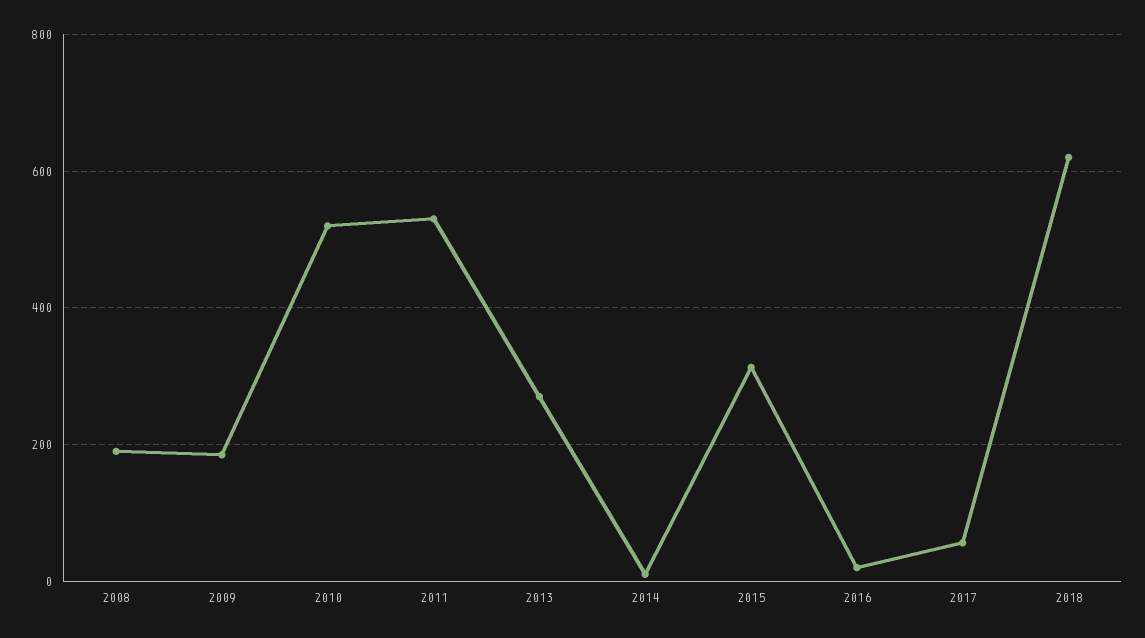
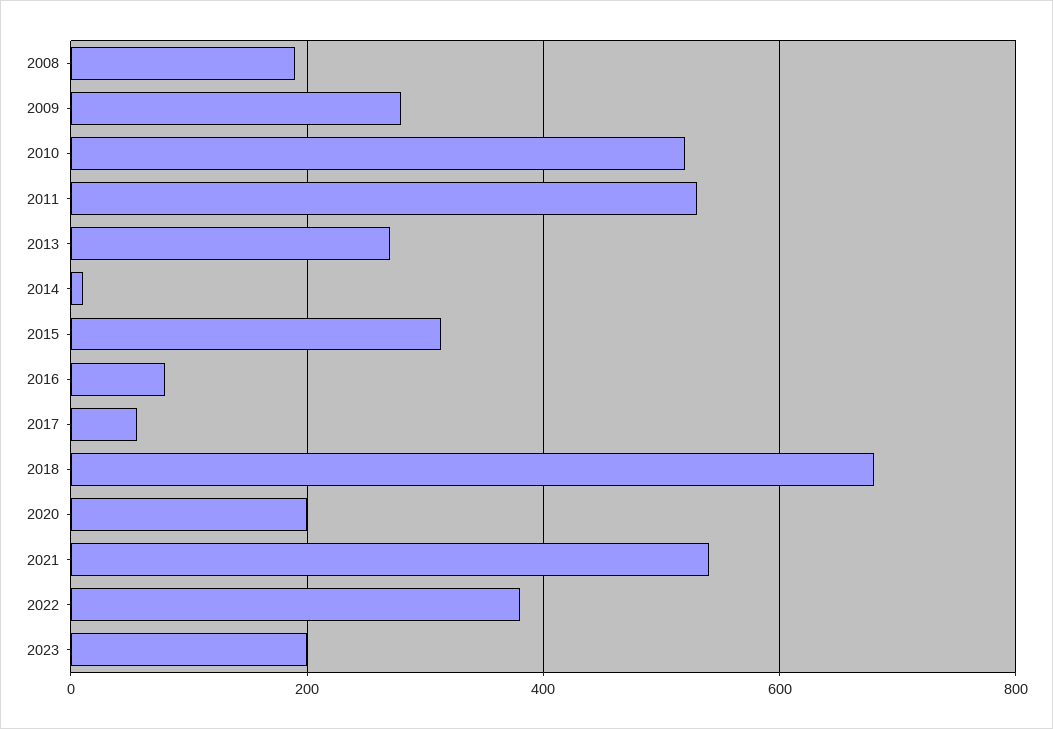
2009: 180 -> 280
2016: 20 -> 80
2018: 620 -> 680
2020: none -> 200
2021: none -> 540
2022: none -> 380
2023: none -> 200

